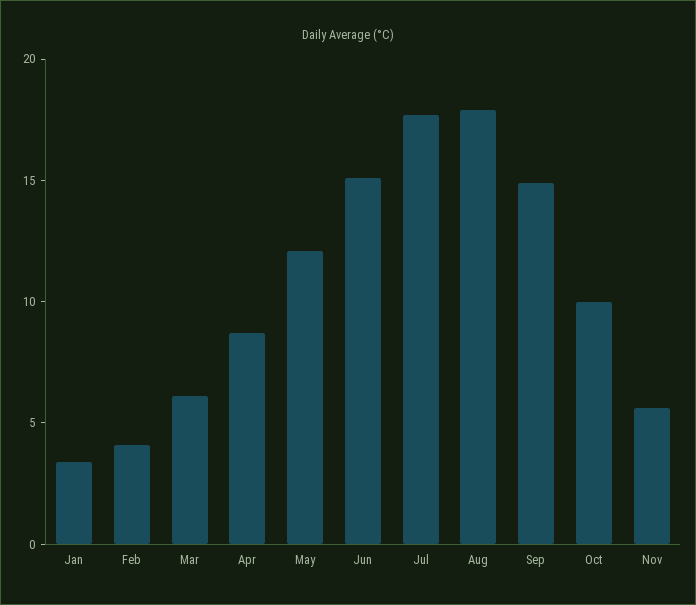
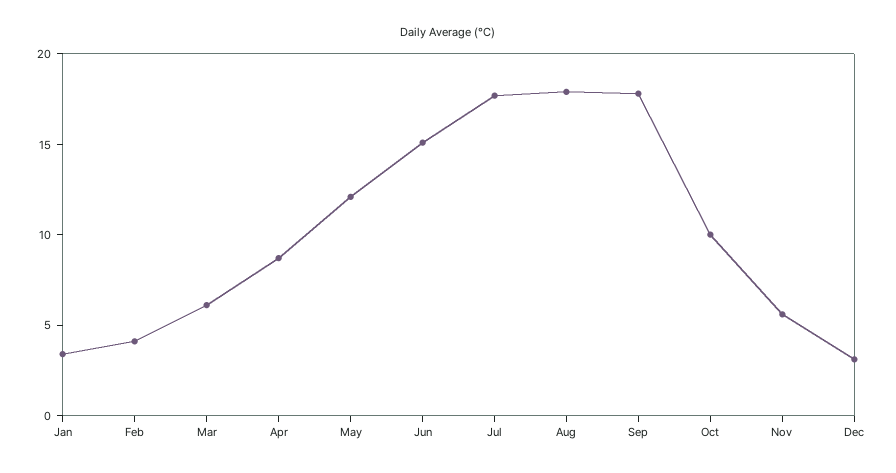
Sep: 15 -> 18
Dec: none -> 3

